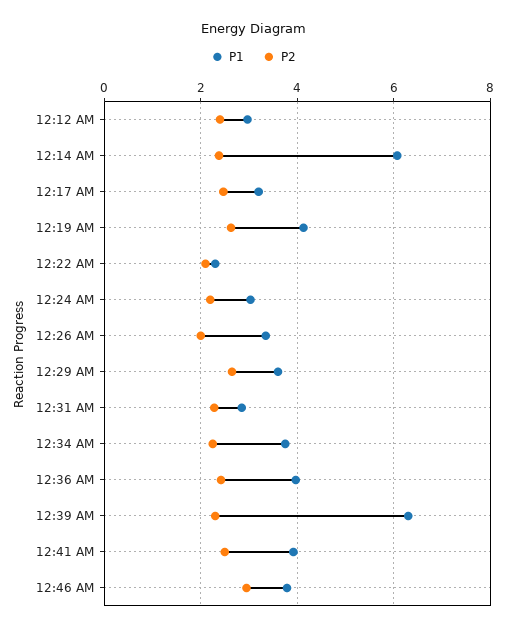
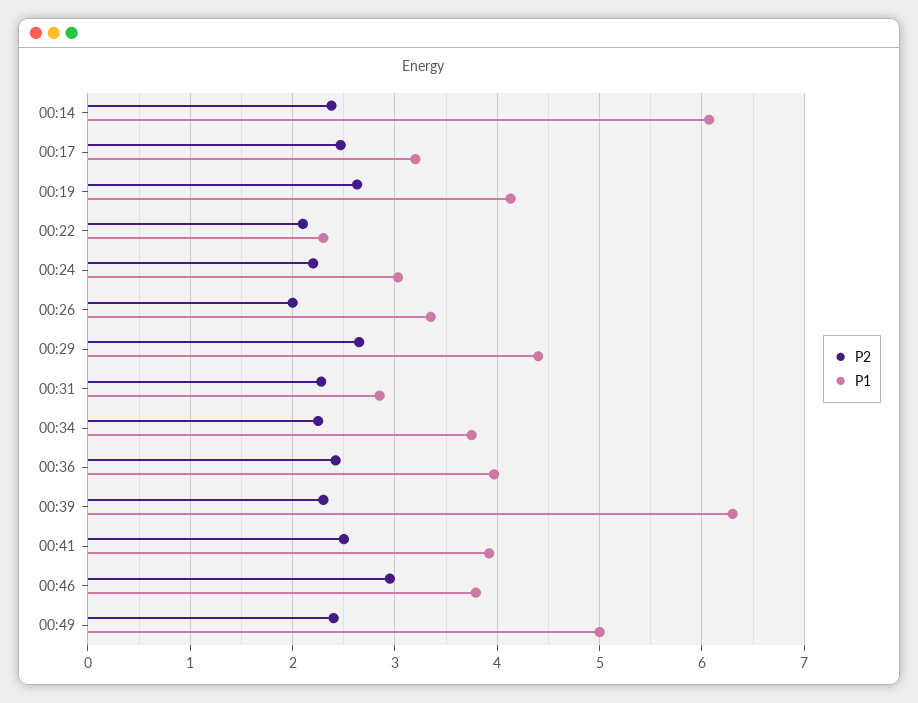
P1, 12:12 AM: 3 -> none
P2, 12:12 AM: 2.4 -> none
P1, 12:29 AM: 3.6 -> 4.4
P2, 00:49: none -> 2.4
P1, 00:49: none -> 5

